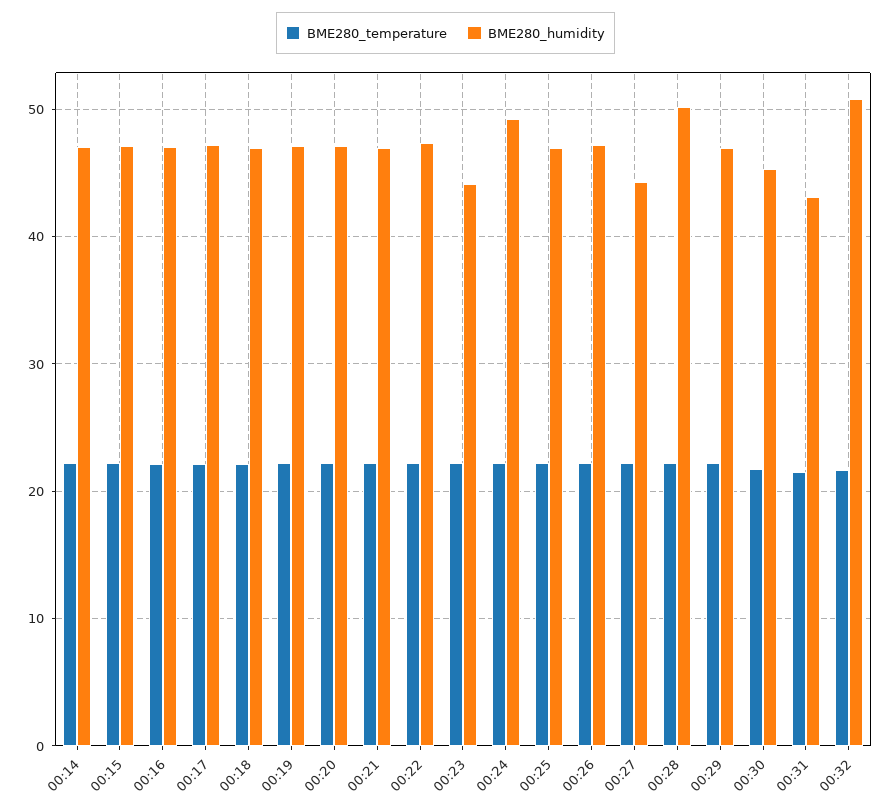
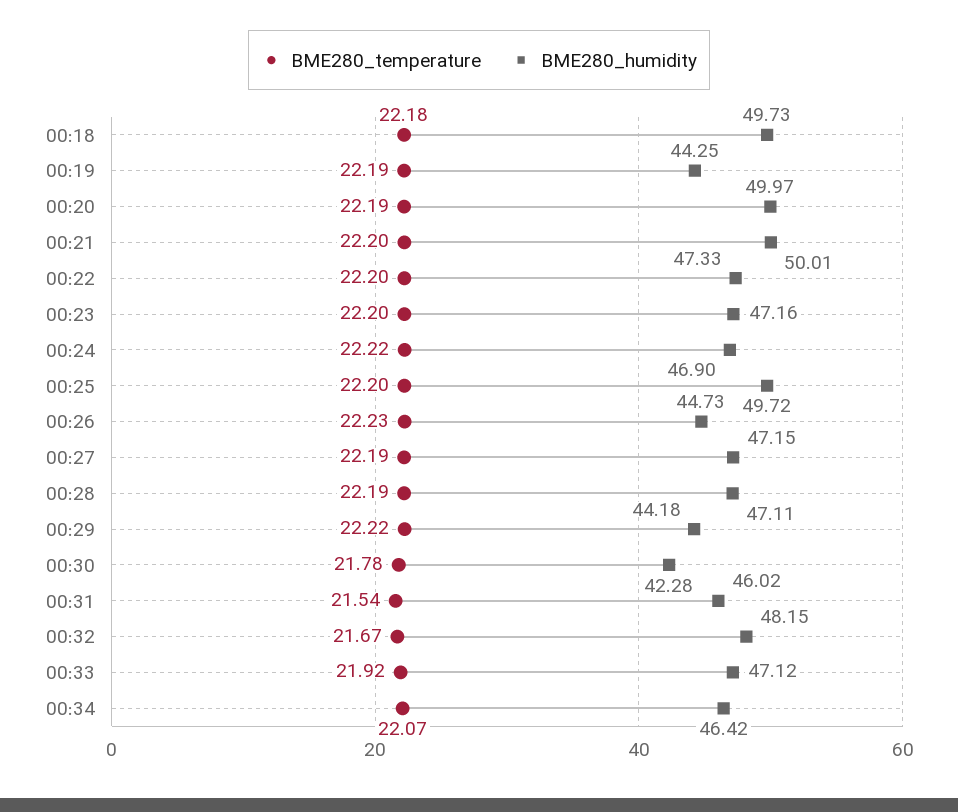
BME280_temperature, 00:14: 22 -> none
BME280_humidity, 00:14: 47 -> none
BME280_temperature, 00:15: 22 -> none
BME280_humidity, 00:15: 47 -> none
BME280_temperature, 00:16: 22 -> none
BME280_humidity, 00:16: 47 -> none
BME280_temperature, 00:17: 22 -> none
BME280_humidity, 00:17: 47 -> none
BME280_humidity, 00:18: 47 -> 49.73
BME280_humidity, 00:19: 47 -> 44.25
BME280_humidity, 00:20: 47 -> 49.97
BME280_humidity, 00:21: 47 -> 50.01
BME280_humidity, 00:23: 44 -> 47.16
BME280_humidity, 00:24: 49 -> 46.9
BME280_humidity, 00:25: 47 -> 49.72
BME280_humidity, 00:26: 47 -> 44.73
BME280_humidity, 00:27: 44 -> 47.15
BME280_humidity, 00:28: 50 -> 47.11
BME280_humidity, 00:29: 47 -> 44.18
BME280_humidity, 00:30: 45 -> 42.28
BME280_humidity, 00:31: 43 -> 46.02
BME280_humidity, 00:32: 51 -> 48.15
BME280_temperature, 00:33: none -> 21.92
BME280_humidity, 00:33: none -> 47.12
BME280_temperature, 00:34: none -> 22.07
BME280_humidity, 00:34: none -> 46.42

